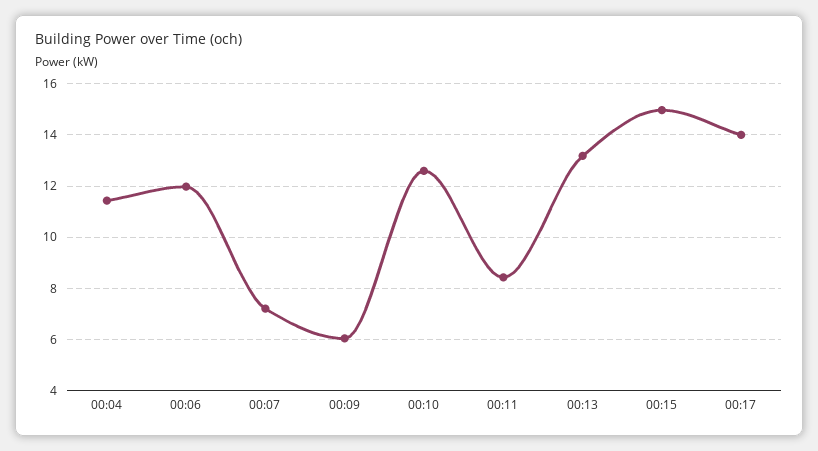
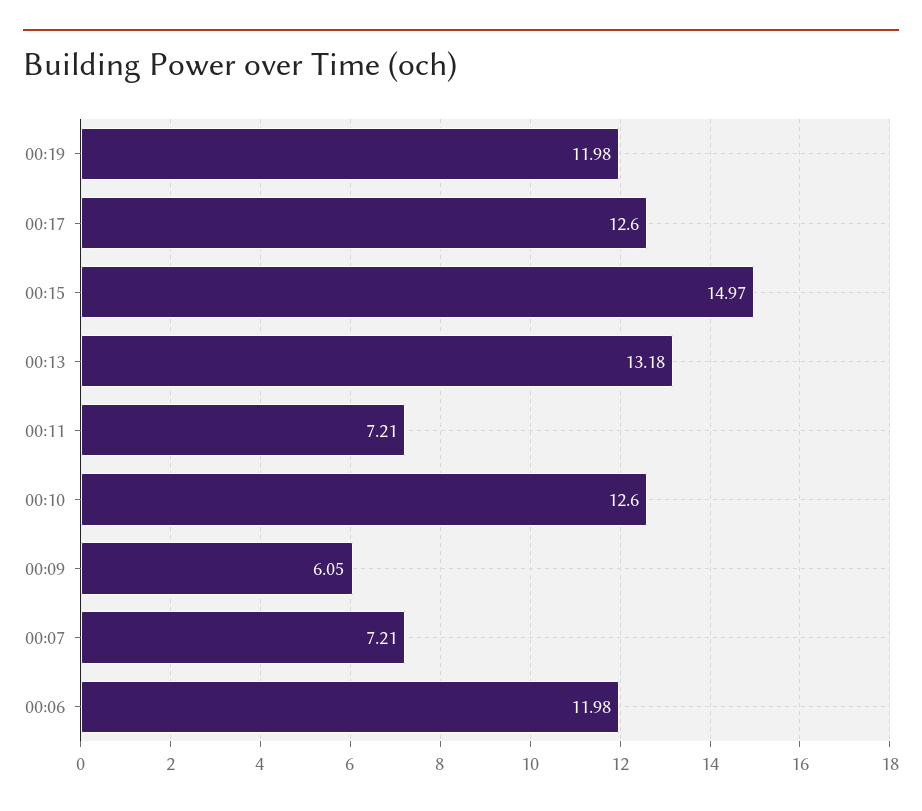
00:04: 11.5 -> none
00:11: 8.5 -> 7.21
00:17: 14 -> 12.6
00:19: none -> 11.98

